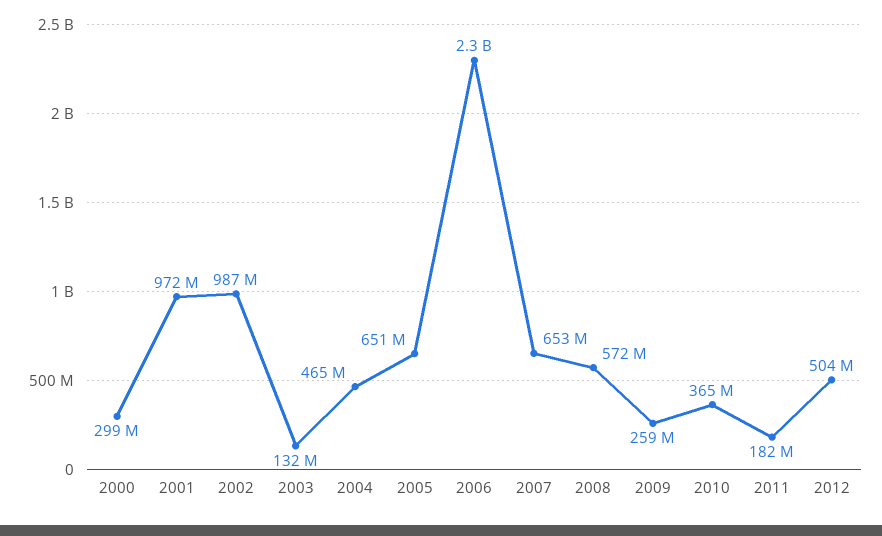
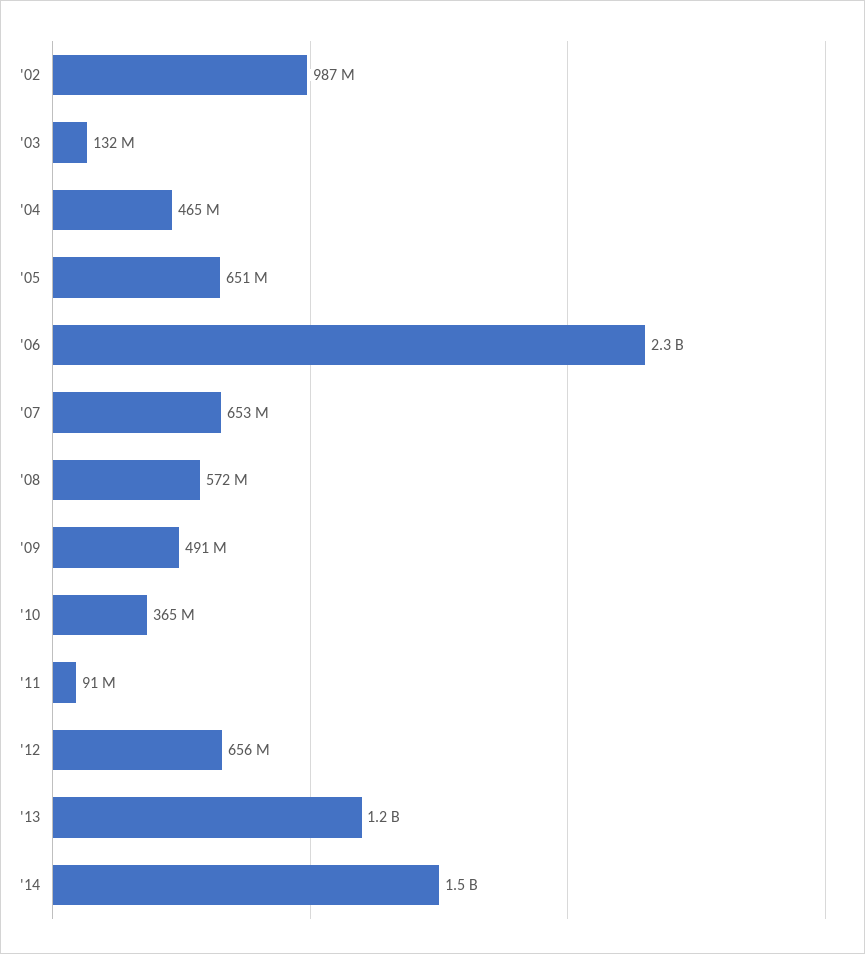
2000: 299000000 -> none
2001: 972000000 -> none
2009: 259000000 -> 491000000
2011: 182000000 -> 91000000
2012: 504000000 -> 656000000
'13: none -> 1200000000
'14: none -> 1500000000

